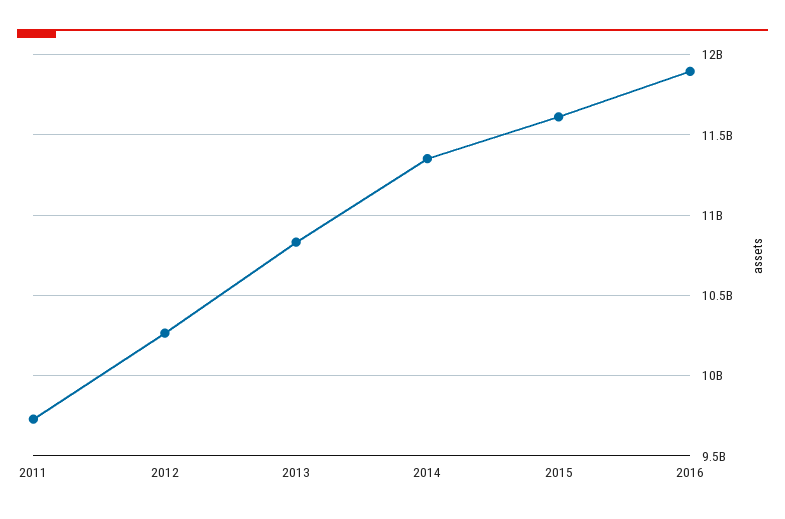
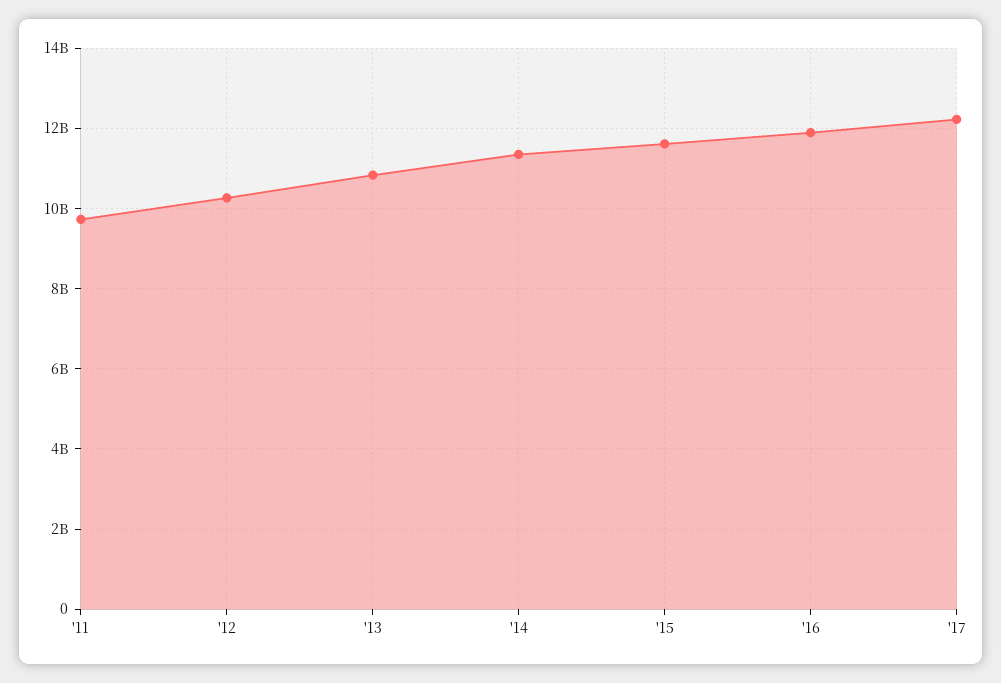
'17: none -> 12200000000

